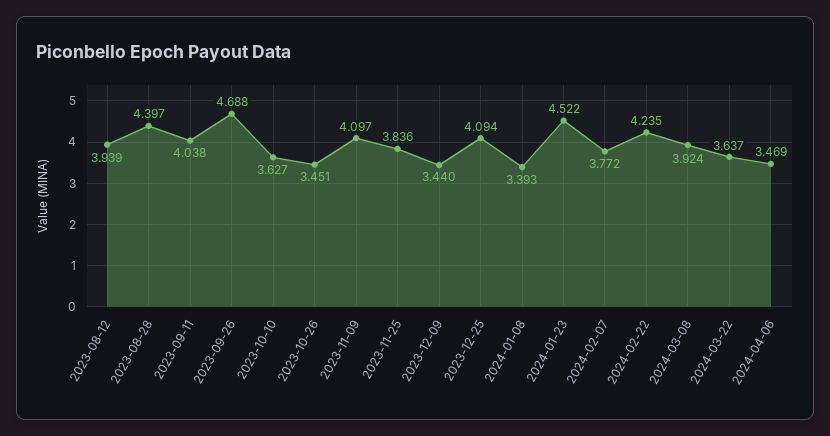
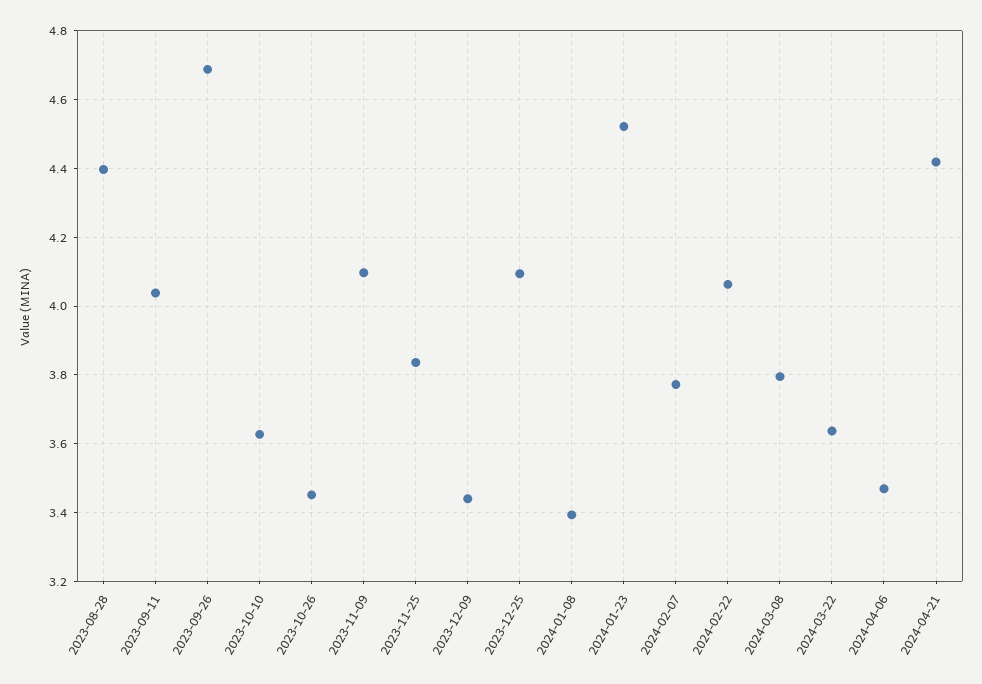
2023-08-12: 3.939 -> none
2024-02-22: 4.235 -> 4.06
2024-03-08: 3.924 -> 3.8
2024-04-21: none -> 4.42

